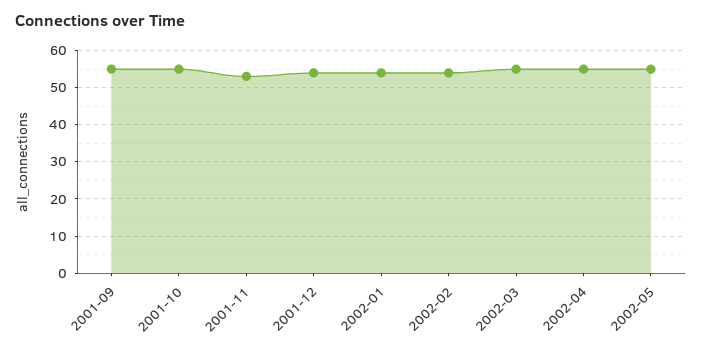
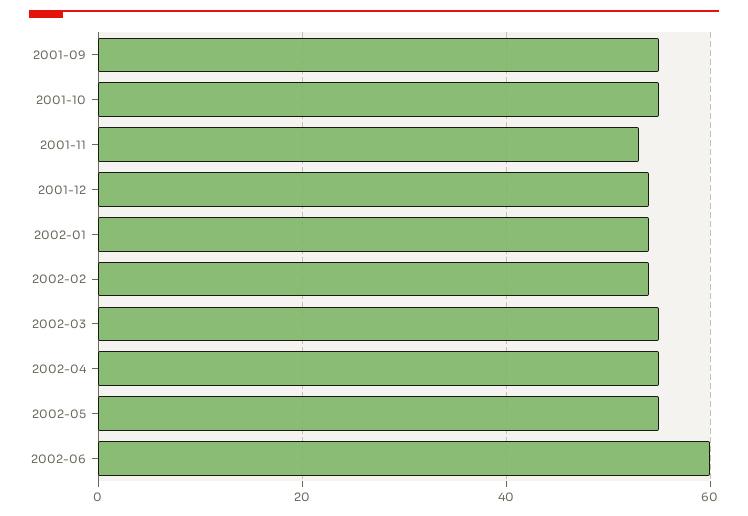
2002-06: none -> 60

